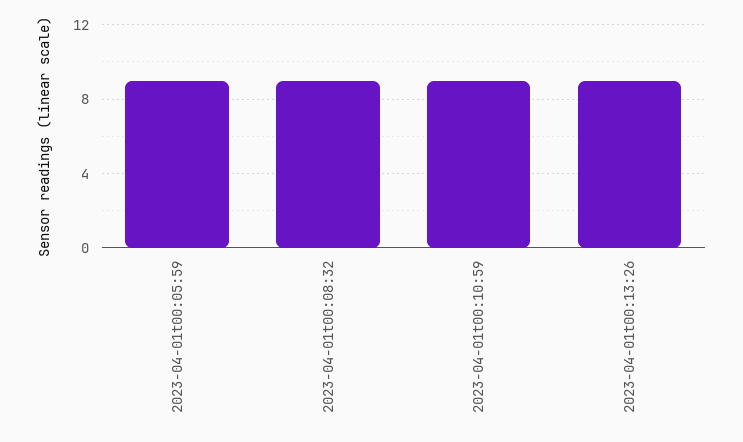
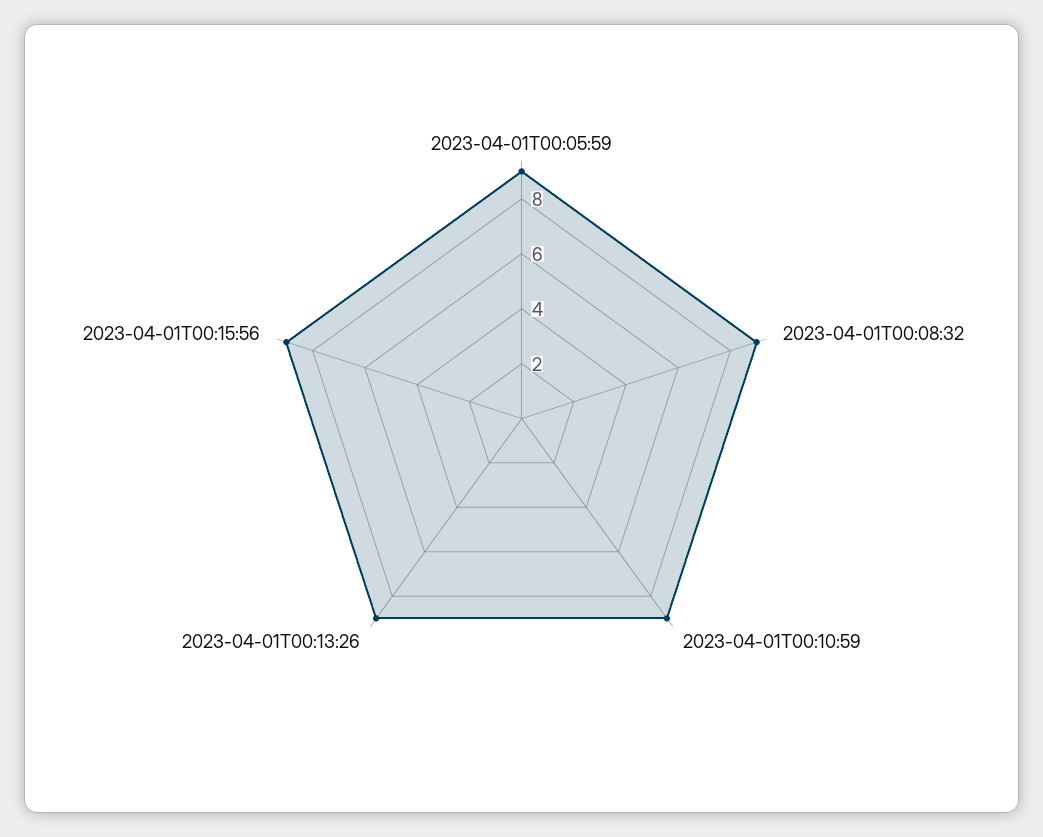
2023-04-01T00:15:56: none -> 9

